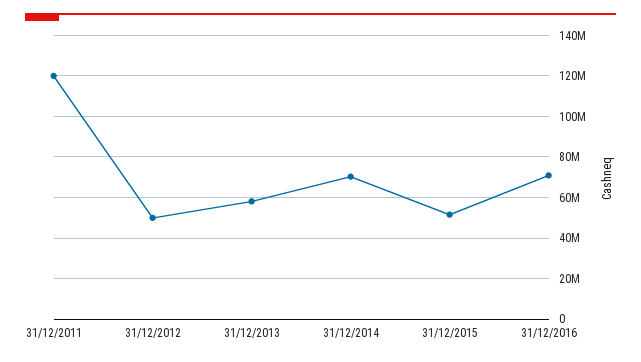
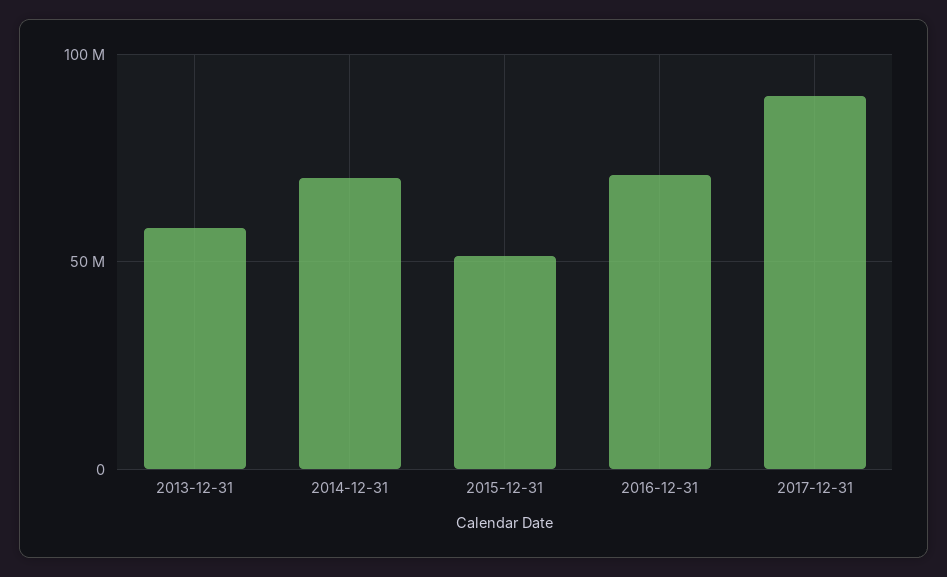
31/12/2011: 120000000 -> none
31/12/2012: 50000000 -> none
2017-12-31: none -> 90000000

